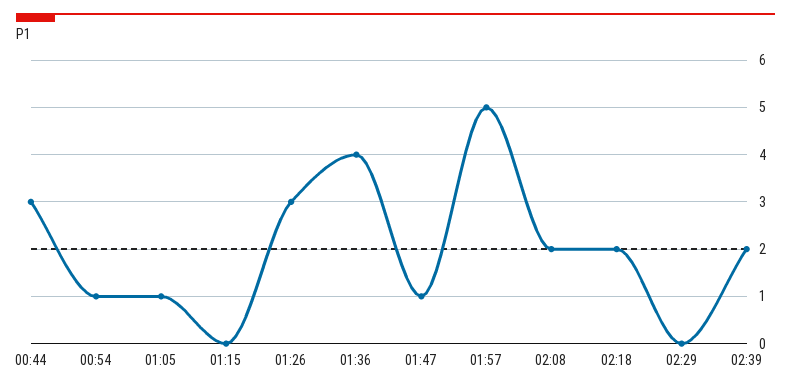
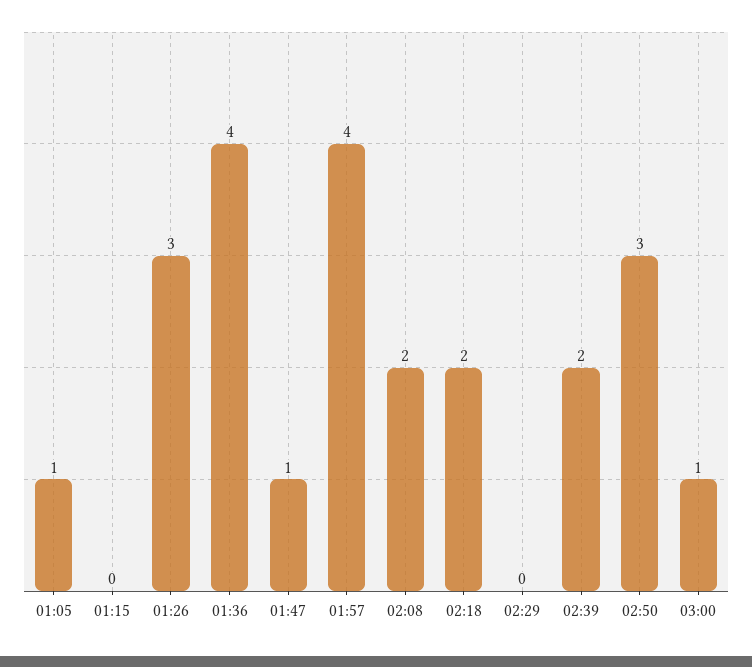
00:44: 3 -> none
00:54: 1 -> none
01:57: 5 -> 4
02:50: none -> 3
03:00: none -> 1

